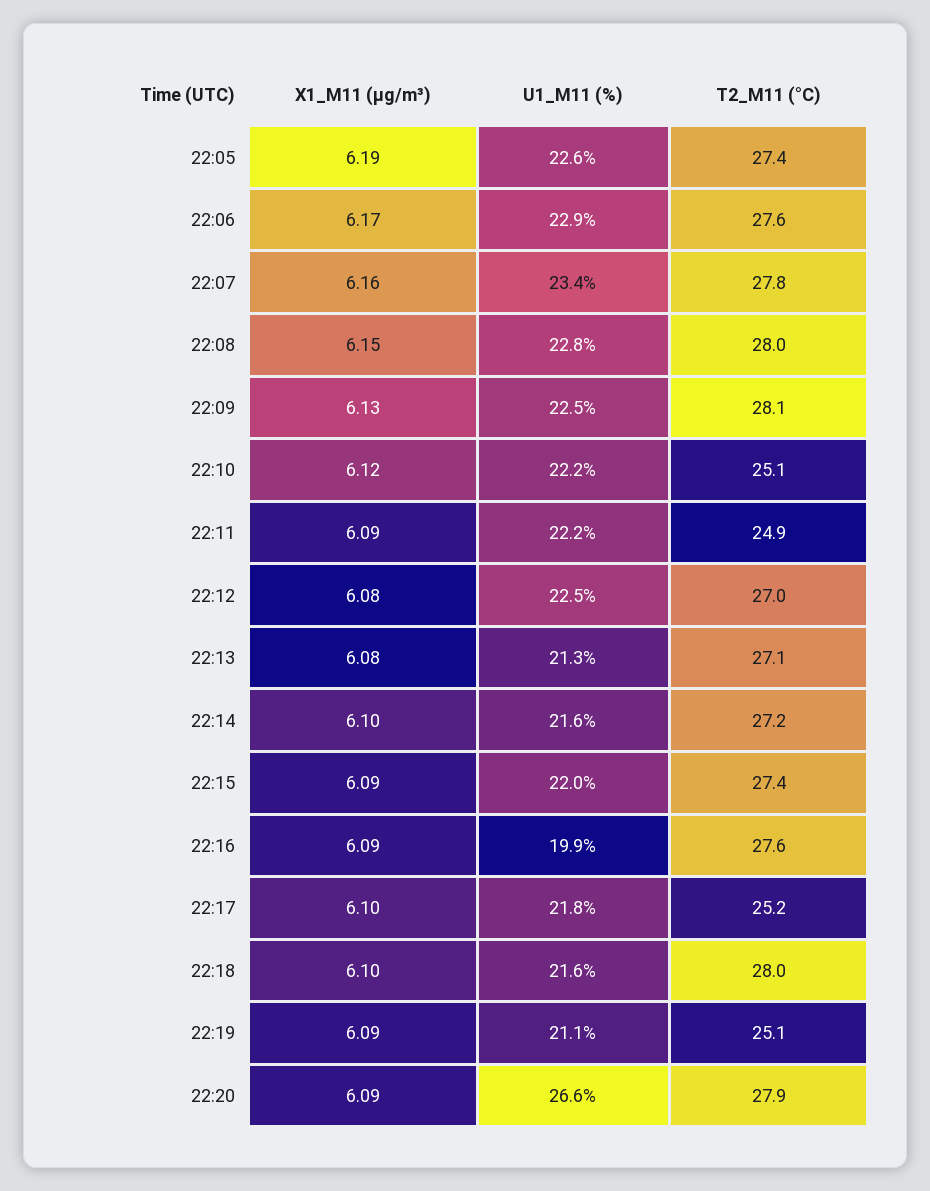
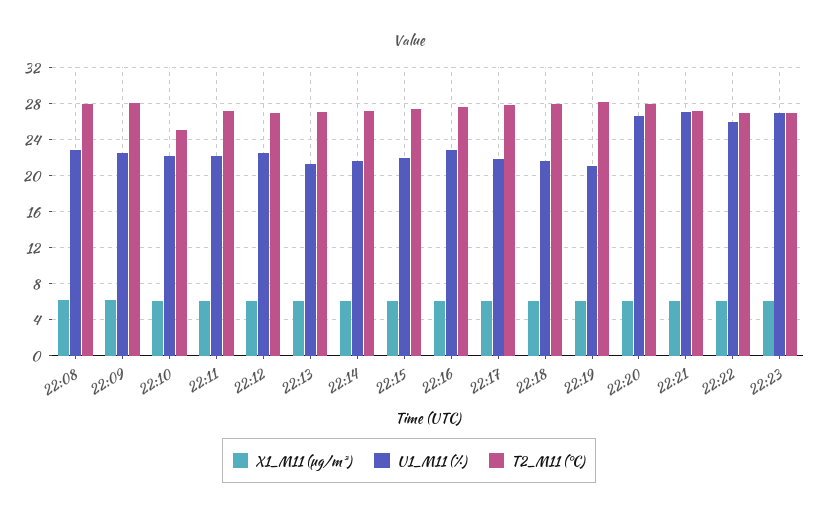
X1_M11 (μg/m³), 22:05: 6.19 -> none
U1_M11 (%), 22:05: 22.6 -> none
T2_M11 (°C), 22:05: 27.4 -> none
X1_M11 (μg/m³), 22:06: 6.17 -> none
U1_M11 (%), 22:06: 22.9 -> none
T2_M11 (°C), 22:06: 27.6 -> none
X1_M11 (μg/m³), 22:07: 6.16 -> none
U1_M11 (%), 22:07: 23.4 -> none
T2_M11 (°C), 22:07: 27.8 -> none
T2_M11 (°C), 22:11: 24.9 -> 27
U1_M11 (%), 22:16: 19.9 -> 23
T2_M11 (°C), 22:17: 25.2 -> 28
T2_M11 (°C), 22:19: 25.1 -> 28
X1_M11 (μg/m³), 22:21: none -> 6
U1_M11 (%), 22:21: none -> 27
T2_M11 (°C), 22:21: none -> 27
X1_M11 (μg/m³), 22:22: none -> 6
U1_M11 (%), 22:22: none -> 26
T2_M11 (°C), 22:22: none -> 27
X1_M11 (μg/m³), 22:23: none -> 6
U1_M11 (%), 22:23: none -> 27
T2_M11 (°C), 22:23: none -> 27

